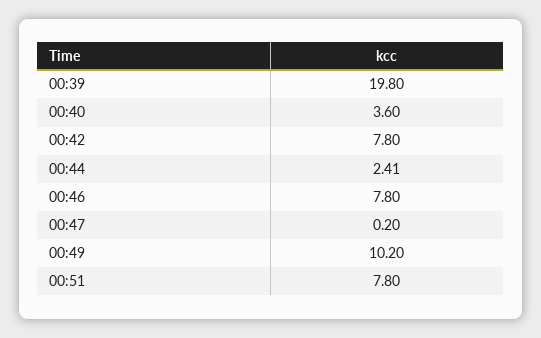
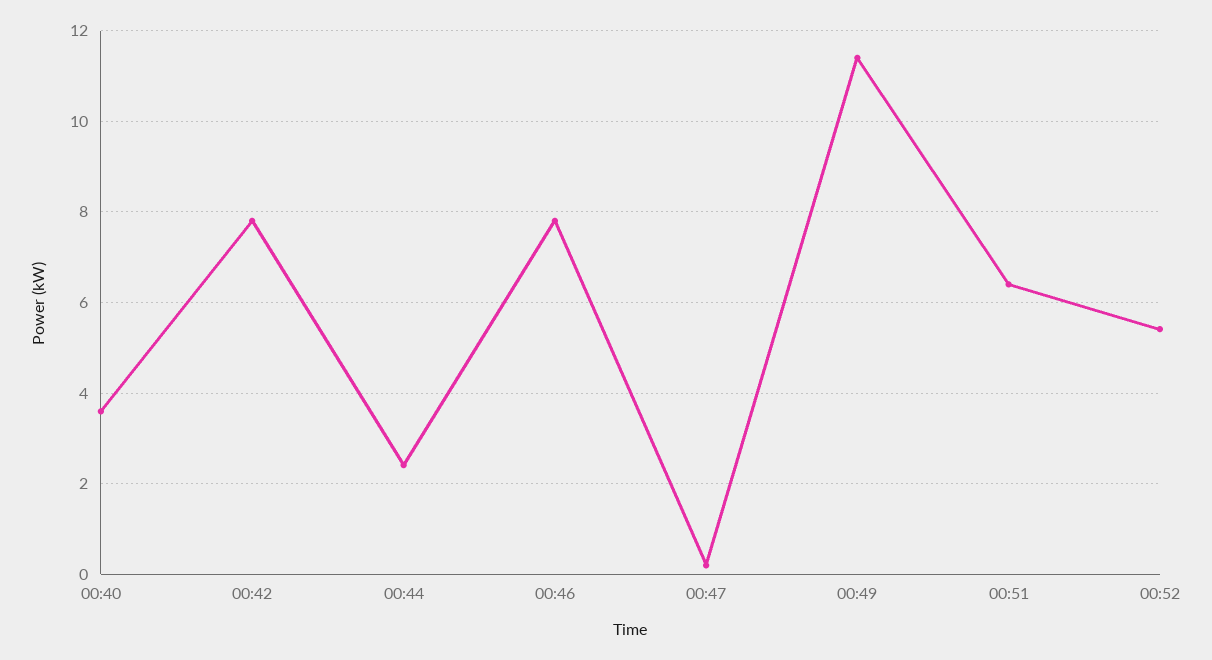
00:39: 19.8 -> none
00:49: 10.2 -> 11.4
00:51: 7.8 -> 6.4
00:52: none -> 5.4

